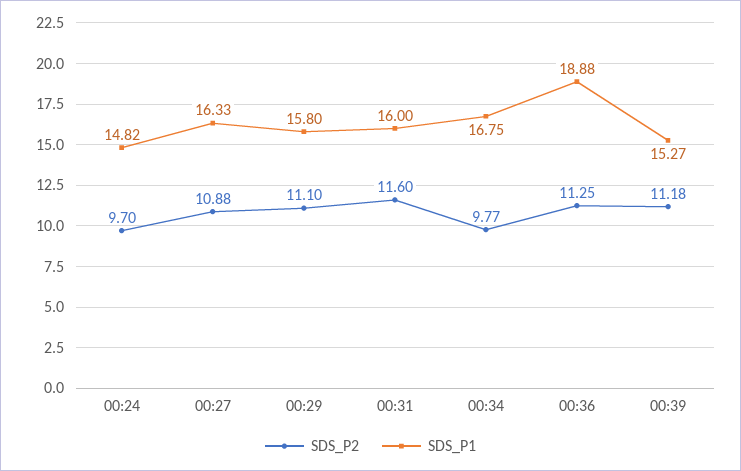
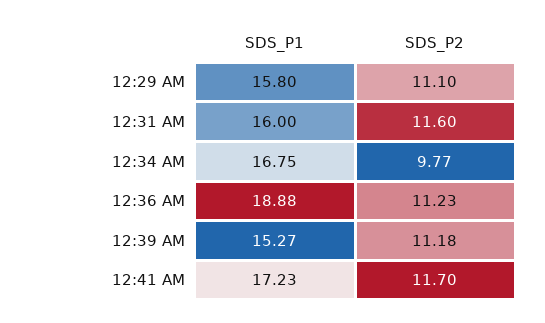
SDS_P2, 00:24: 9.7 -> none
SDS_P1, 00:24: 14.82 -> none
SDS_P2, 00:27: 10.88 -> none
SDS_P1, 00:27: 16.33 -> none
SDS_P2, 00:36: 11.25 -> 11.23
SDS_P1, 12:41 AM: none -> 17.23
SDS_P2, 12:41 AM: none -> 11.7

